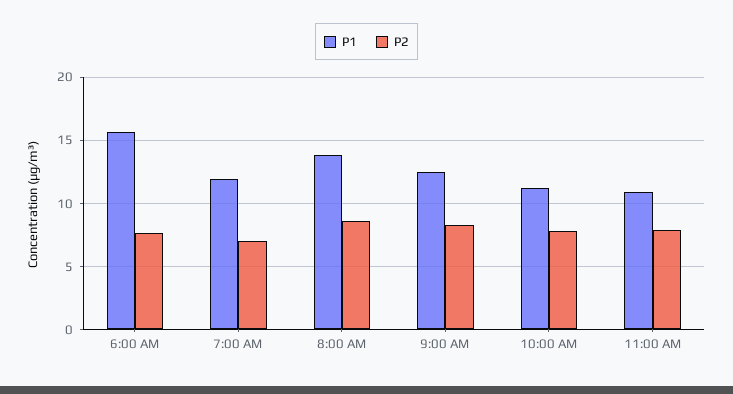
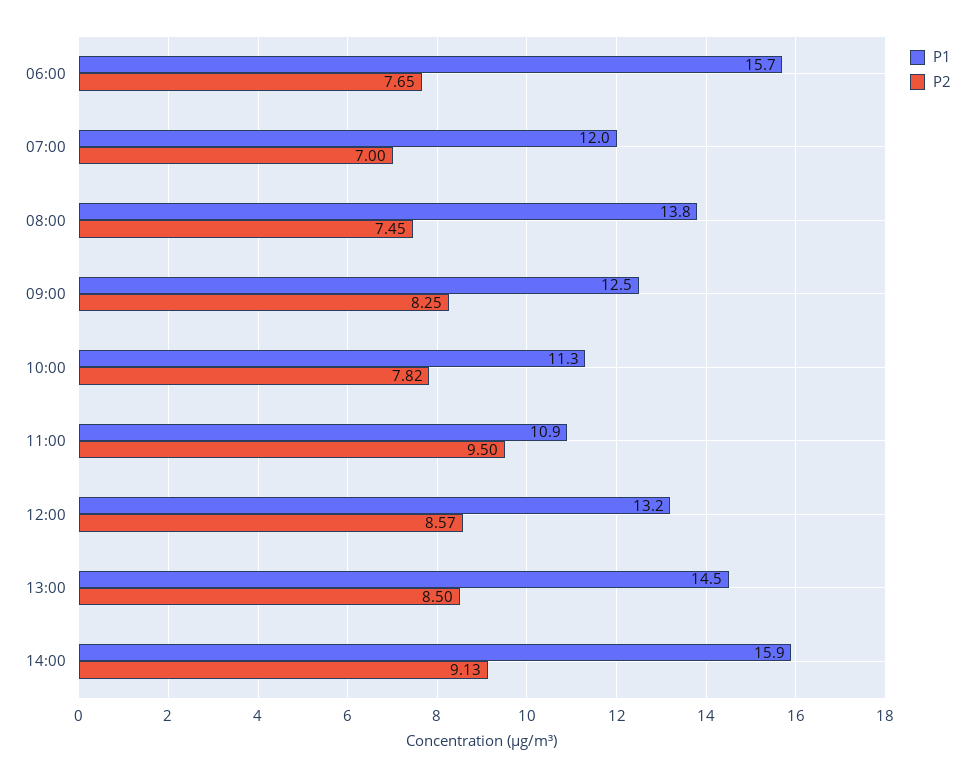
P2, 8:00 AM: 8.5 -> 7.45
P2, 11:00 AM: 8 -> 9.5
P1, 12:00: none -> 13.2
P2, 12:00: none -> 8.57
P1, 13:00: none -> 14.5
P2, 13:00: none -> 8.5
P1, 14:00: none -> 15.9
P2, 14:00: none -> 9.13

